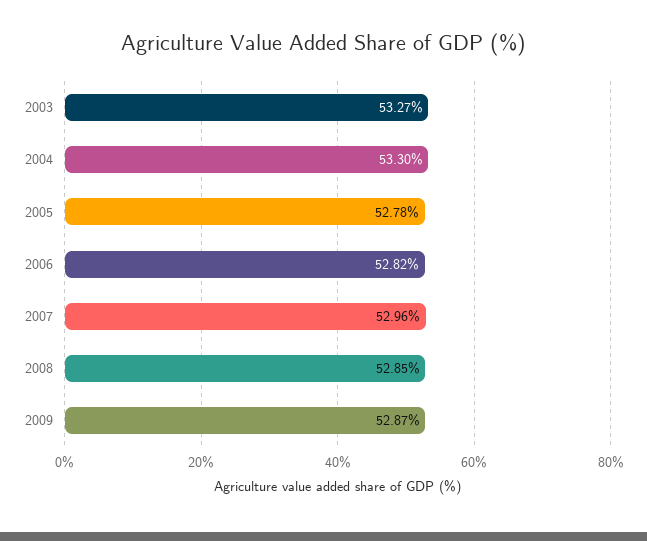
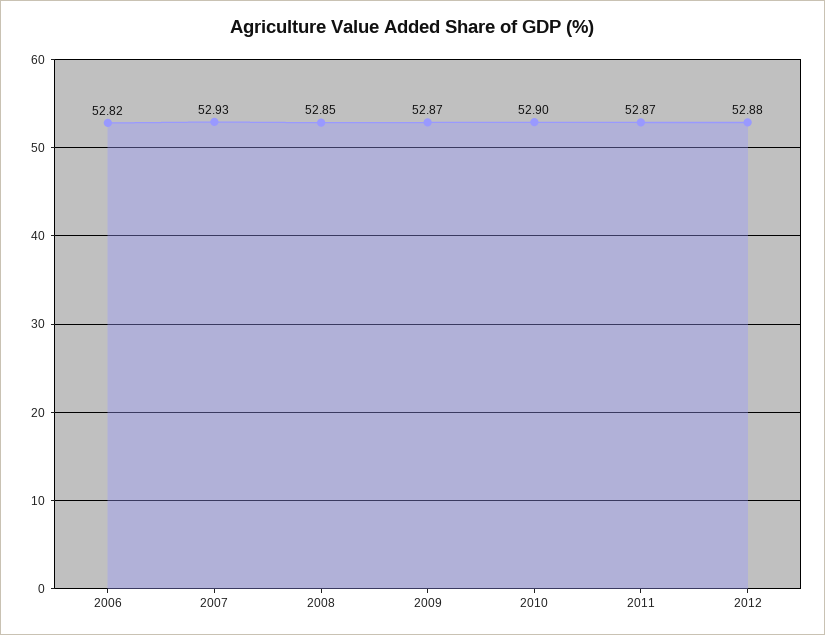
2003: 53.27 -> none
2004: 53.3 -> none
2005: 52.78 -> none
2007: 52.96 -> 52.93
2010: none -> 52.9
2011: none -> 52.87
2012: none -> 52.88

